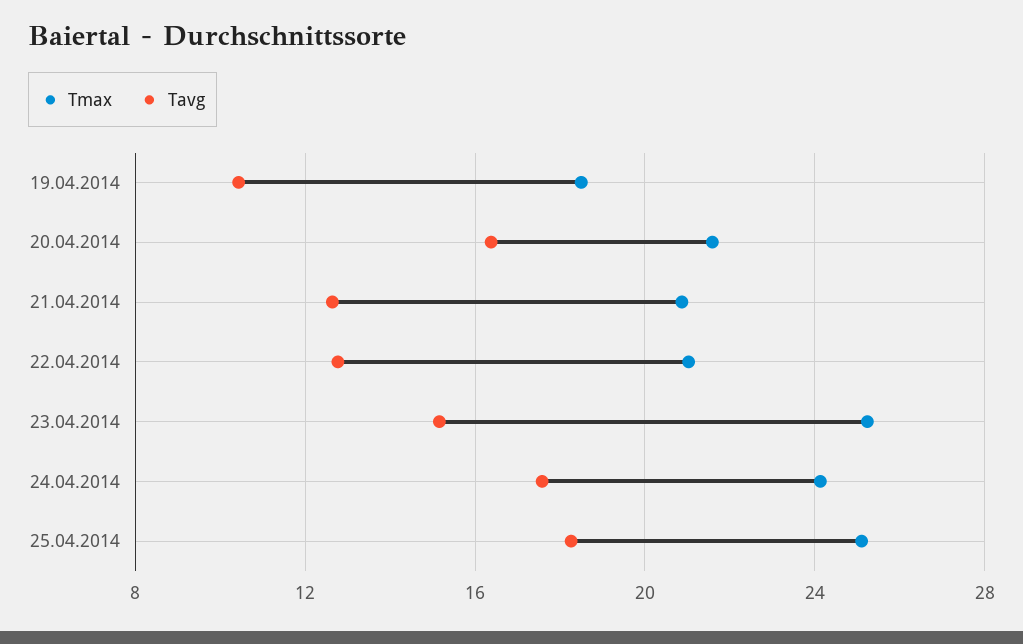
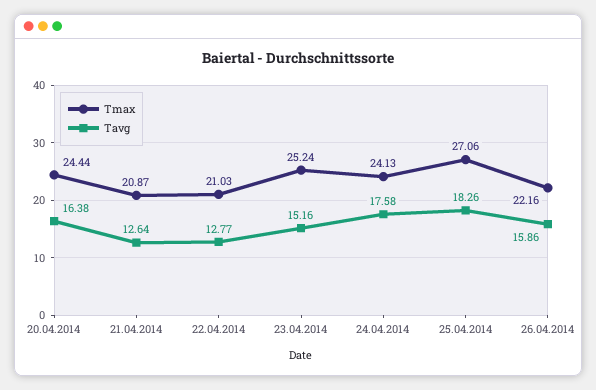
Tmax, 19.04.2014: 18.5 -> none
Tavg, 19.04.2014: 10.5 -> none
Tmax, 20.04.2014: 21.5 -> 24.44
Tmax, 25.04.2014: 25 -> 27.06
Tmax, 26.04.2014: none -> 22.16
Tavg, 26.04.2014: none -> 15.86

